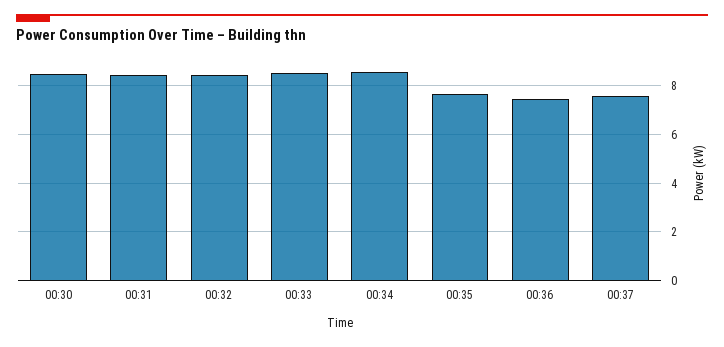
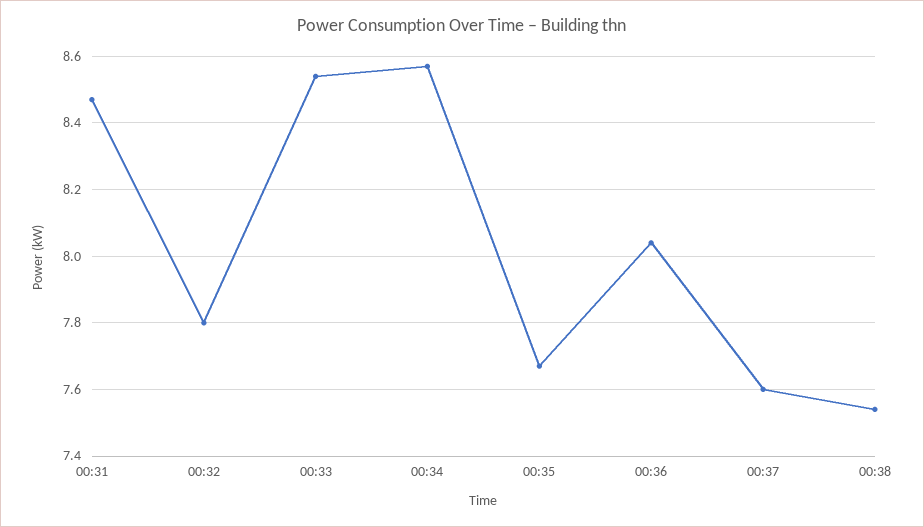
00:30: 8.5 -> none
00:32: 8.5 -> 7.8
00:36: 7.5 -> 8.05
00:38: none -> 7.55

